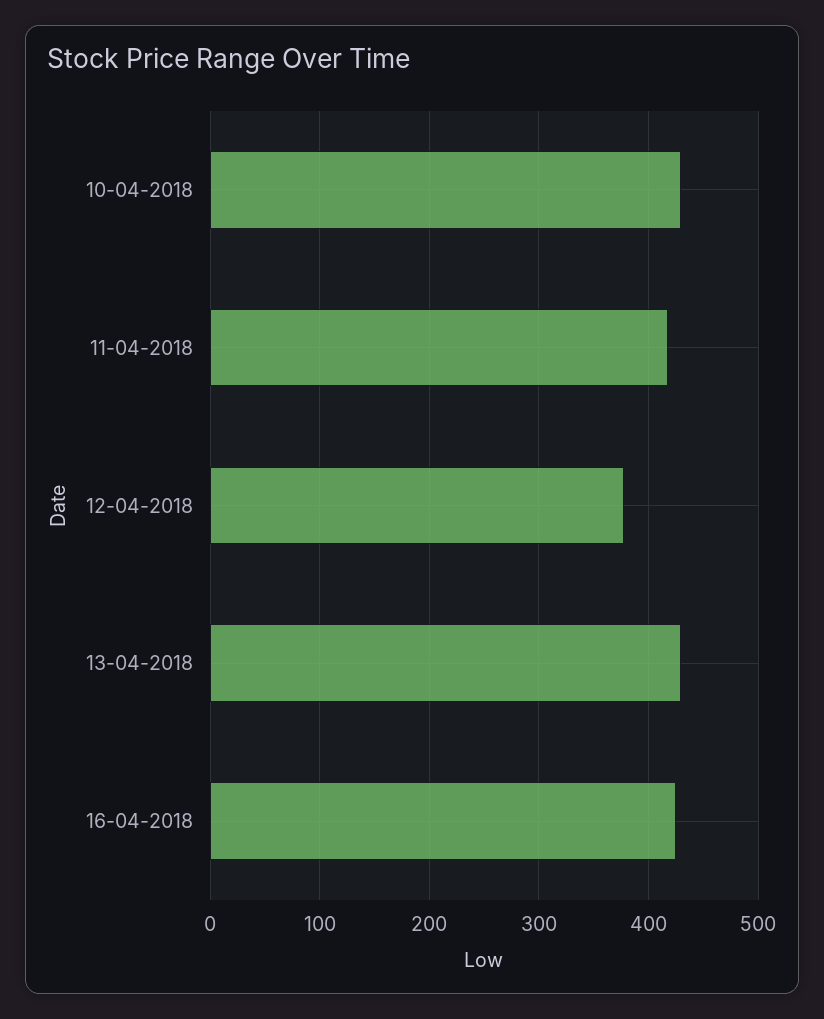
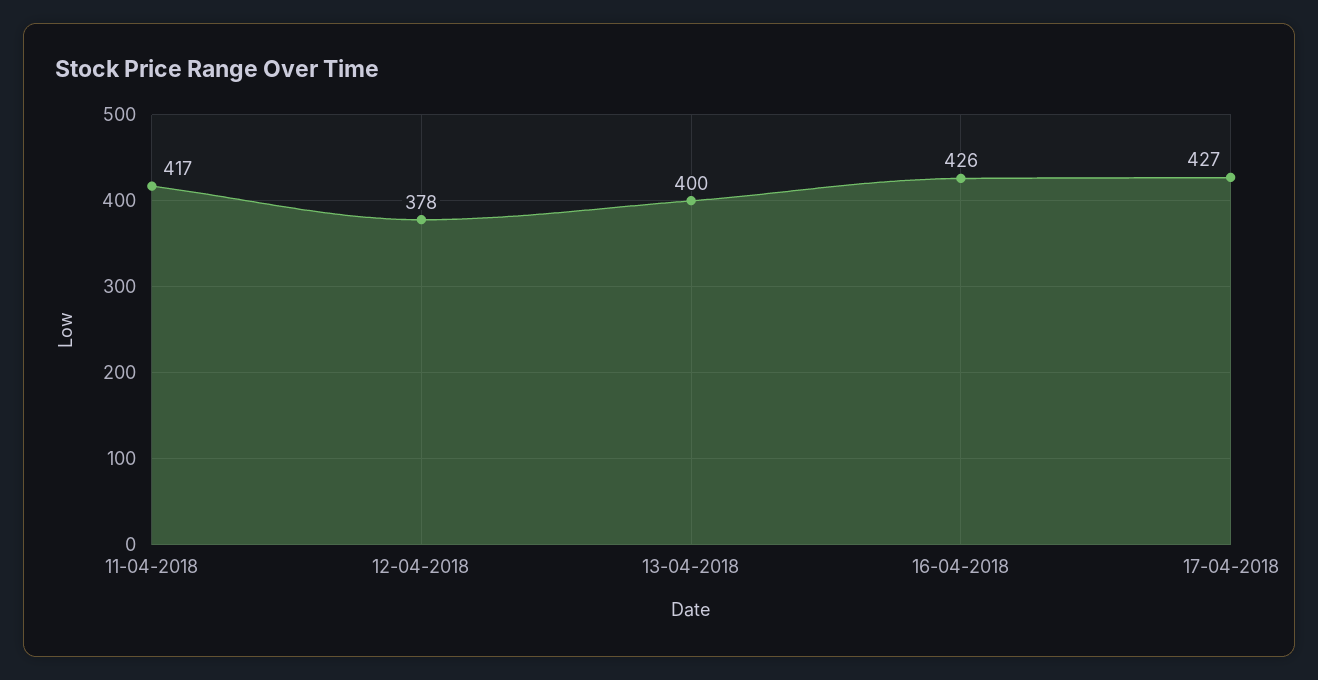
10-04-2018: 430 -> none
13-04-2018: 430 -> 400
17-04-2018: none -> 427

